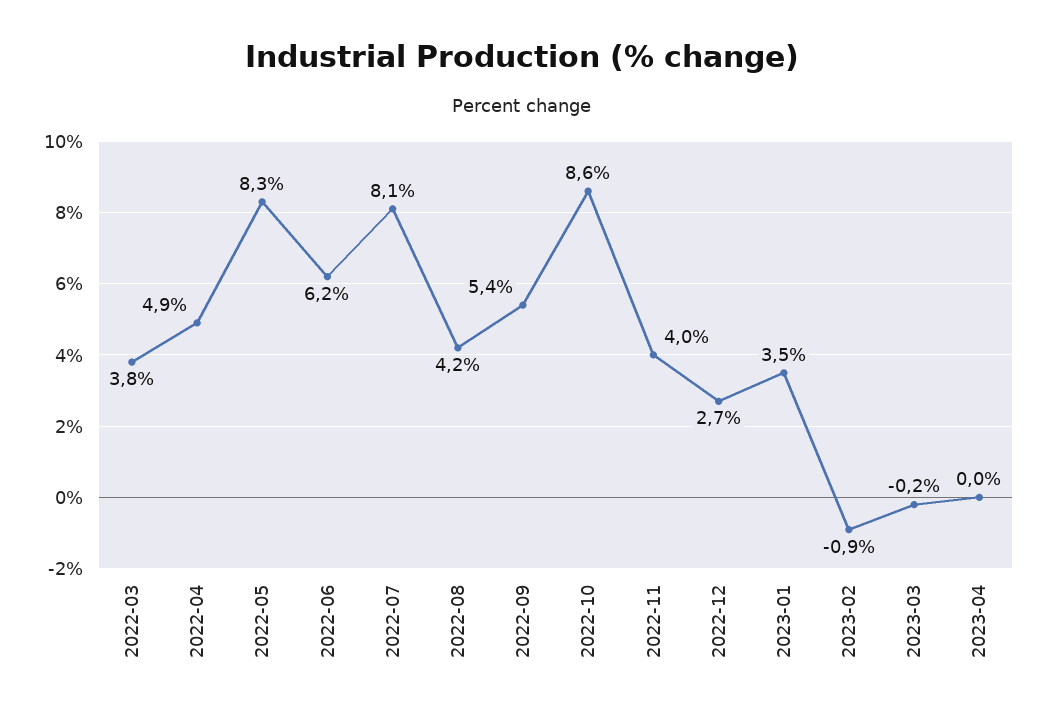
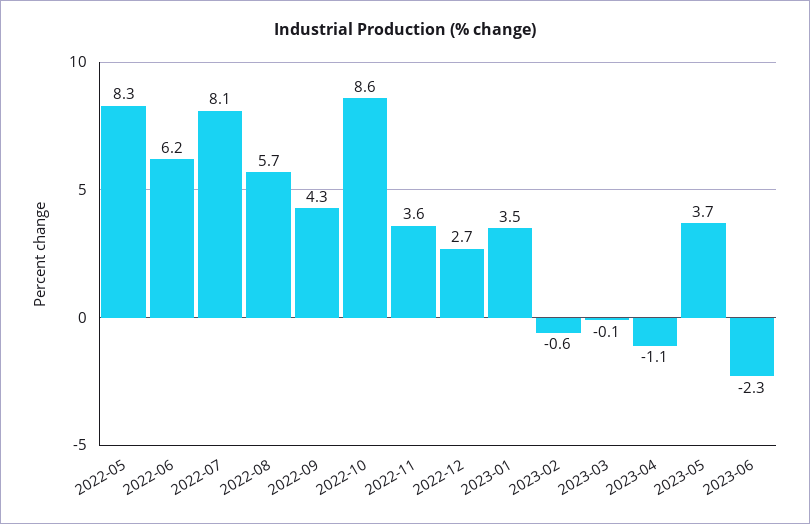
2022-03: 3.8 -> none
2022-04: 4.9 -> none
2022-08: 4.2 -> 5.7
2022-09: 5.4 -> 4.3
2022-11: 4 -> 3.6
2023-02: -0.9 -> -0.6
2023-03: -0.2 -> -0.1
2023-04: 0 -> -1.1
2023-05: none -> 3.7
2023-06: none -> -2.3

